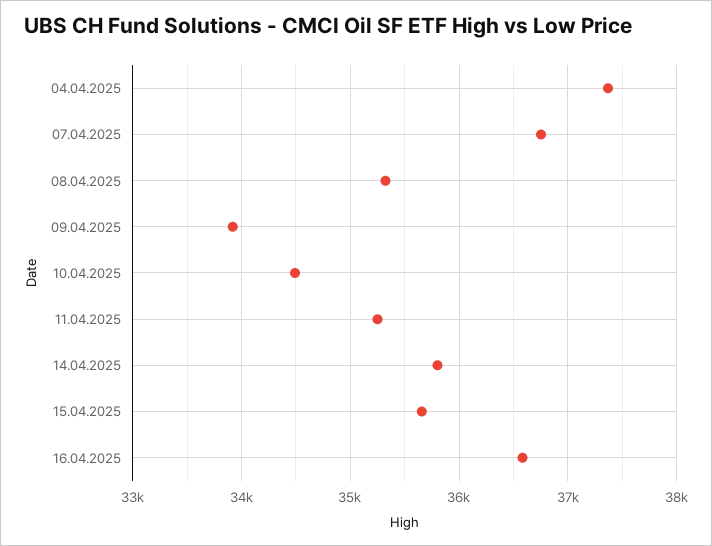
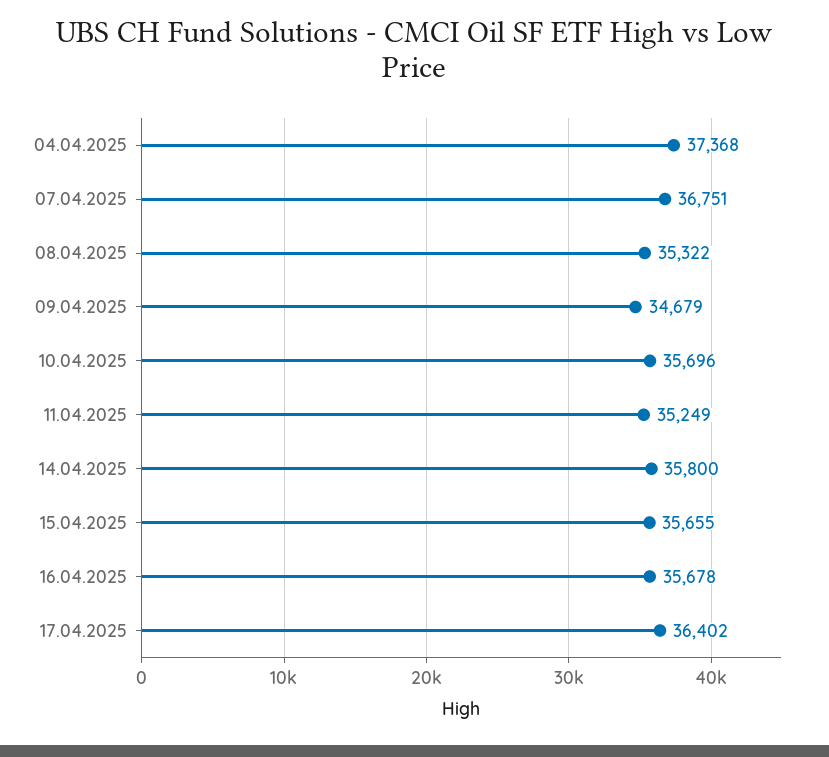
09.04.2025: 33900 -> 34679
10.04.2025: 34500 -> 35696
16.04.2025: 36600 -> 35678
17.04.2025: none -> 36402

